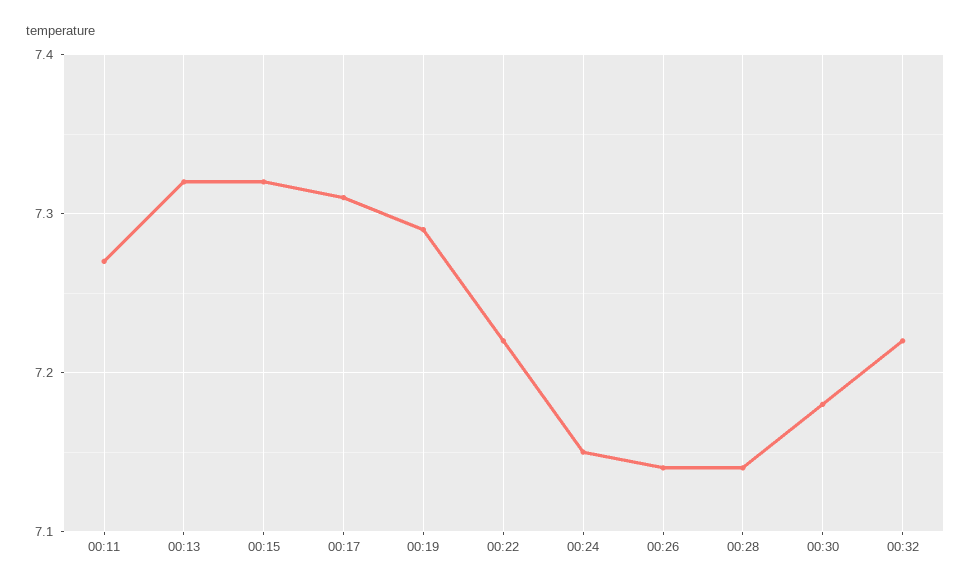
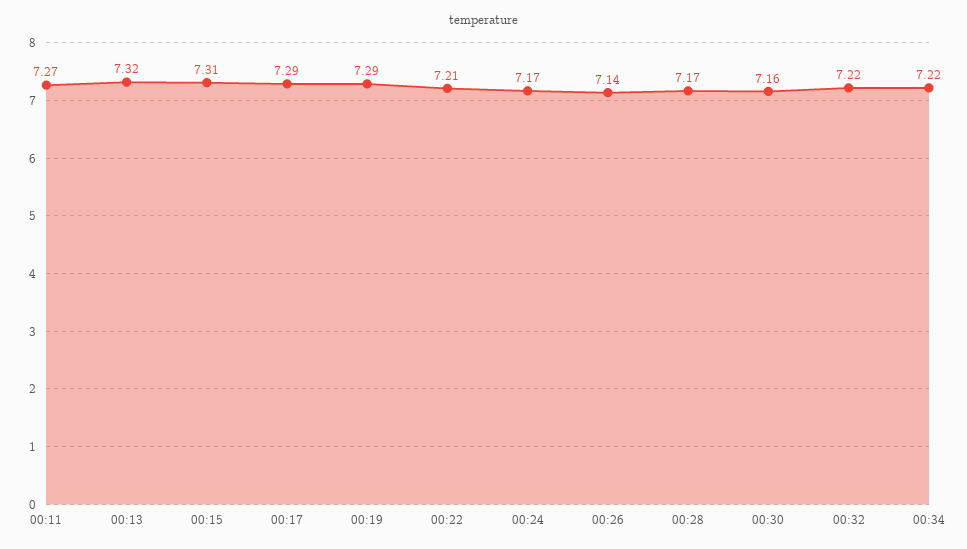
00:15: 7.32 -> 7.31
00:17: 7.31 -> 7.29
00:22: 7.22 -> 7.21
00:24: 7.15 -> 7.17
00:28: 7.14 -> 7.17
00:30: 7.18 -> 7.16
00:34: none -> 7.22

